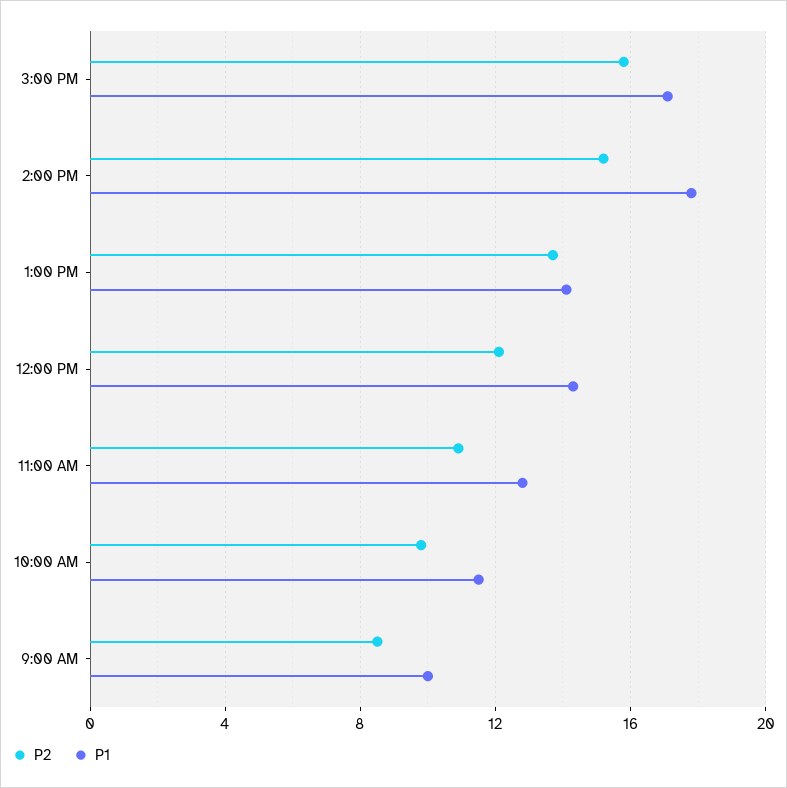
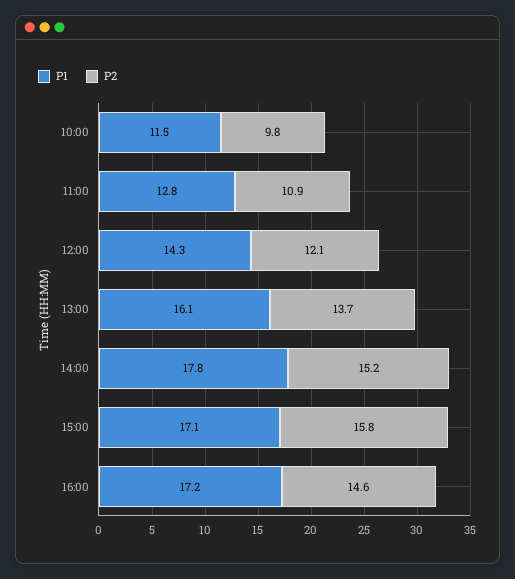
P1, 1:00 PM: 14 -> 16.1
P2, 9:00 AM: 8.5 -> none
P1, 9:00 AM: 10 -> none
P1, 16:00: none -> 17.2
P2, 16:00: none -> 14.6

